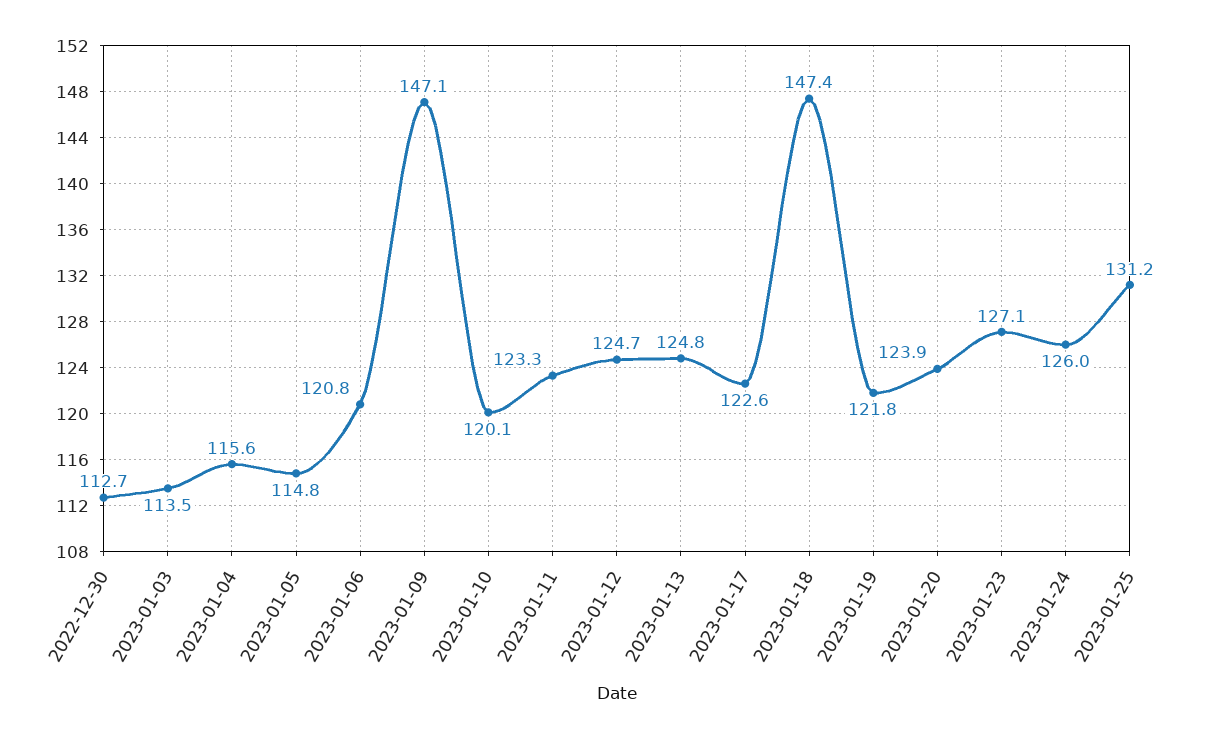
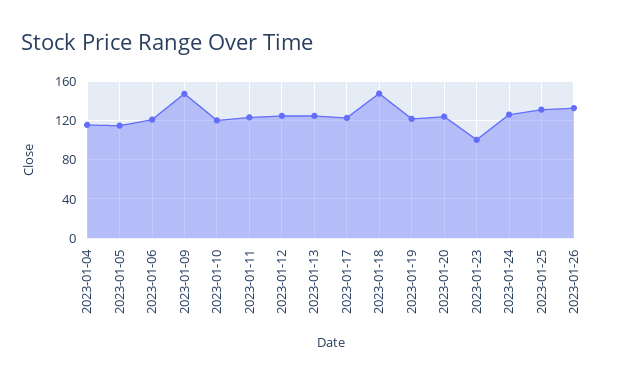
2022-12-30: 112.7 -> none
2023-01-03: 113.5 -> none
2023-01-23: 127.1 -> 100
2023-01-26: none -> 130

